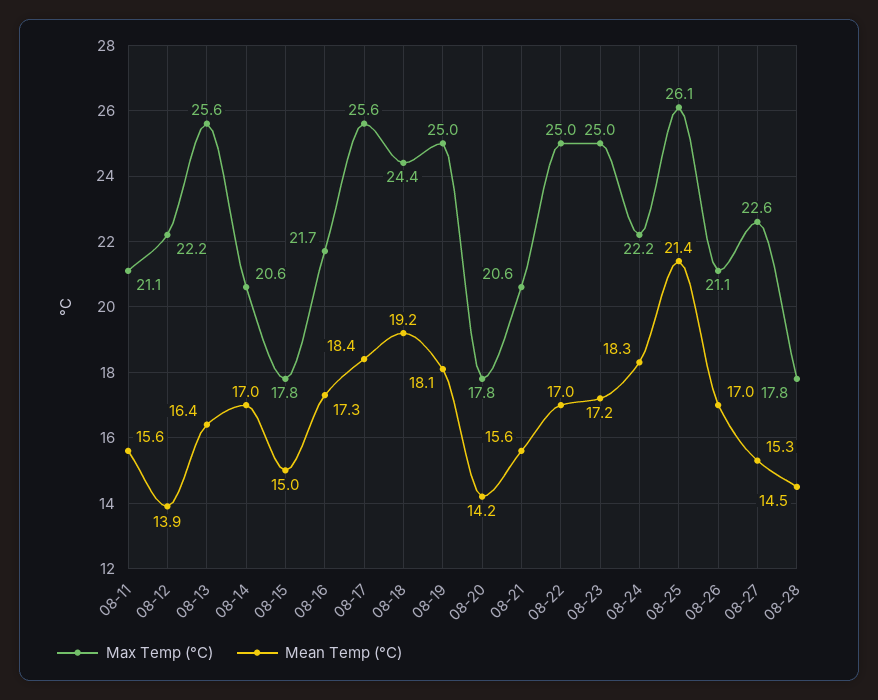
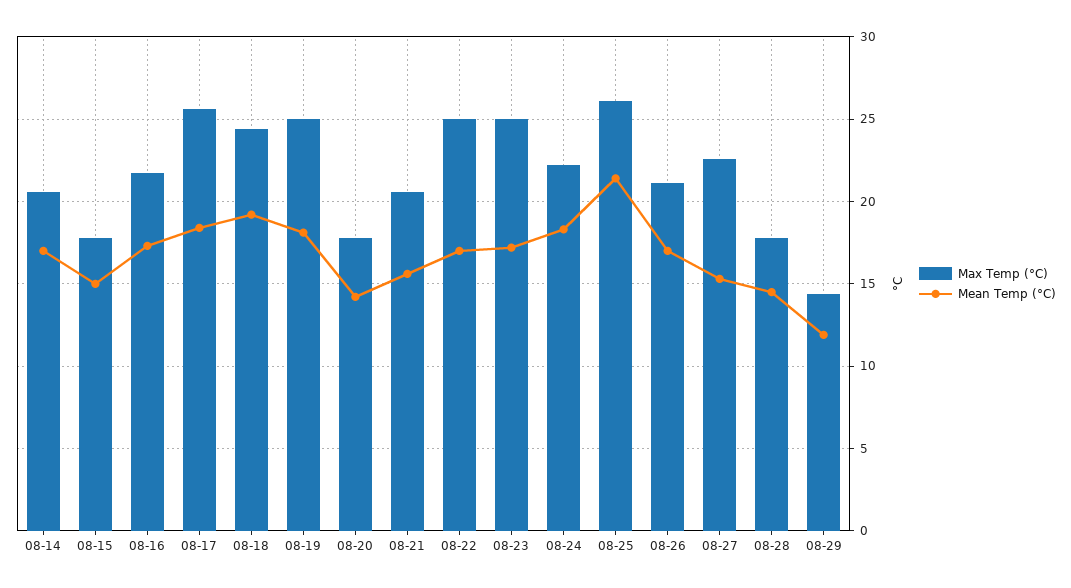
Max Temp (°C), 08-11: 21.1 -> none
Mean Temp (°C), 08-11: 15.6 -> none
Max Temp (°C), 08-12: 22.2 -> none
Mean Temp (°C), 08-12: 13.9 -> none
Max Temp (°C), 08-13: 25.6 -> none
Mean Temp (°C), 08-13: 16.4 -> none
Max Temp (°C), 08-29: none -> 14.5
Mean Temp (°C), 08-29: none -> 12

